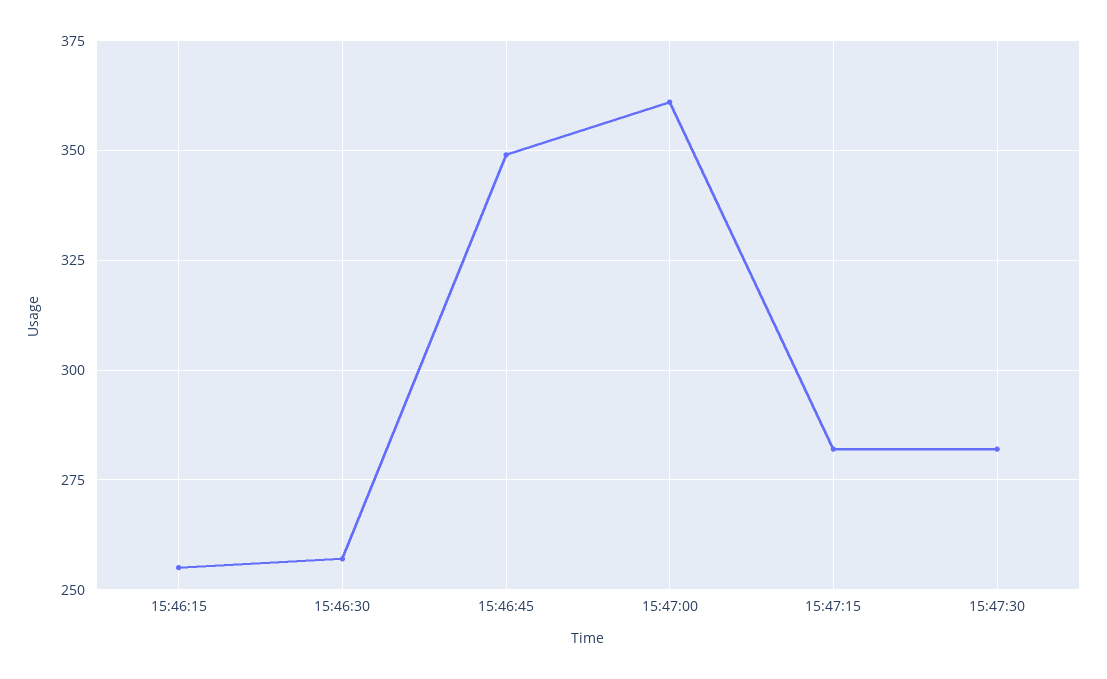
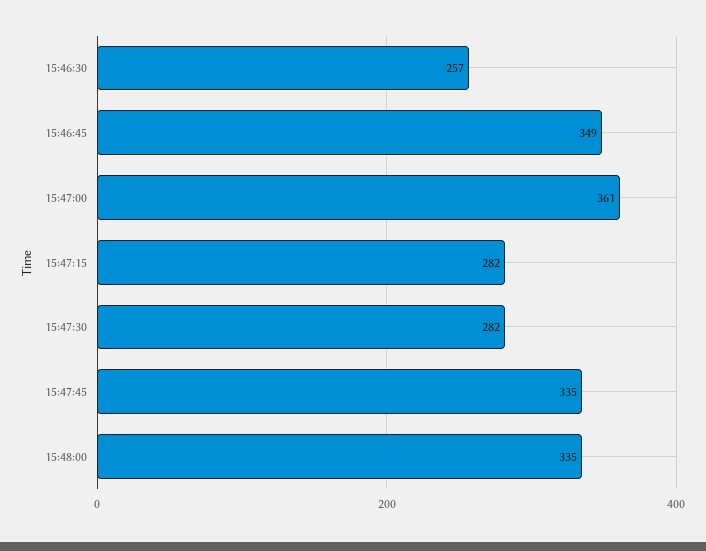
15:46:15: 255 -> none
15:47:45: none -> 335
15:48:00: none -> 335

